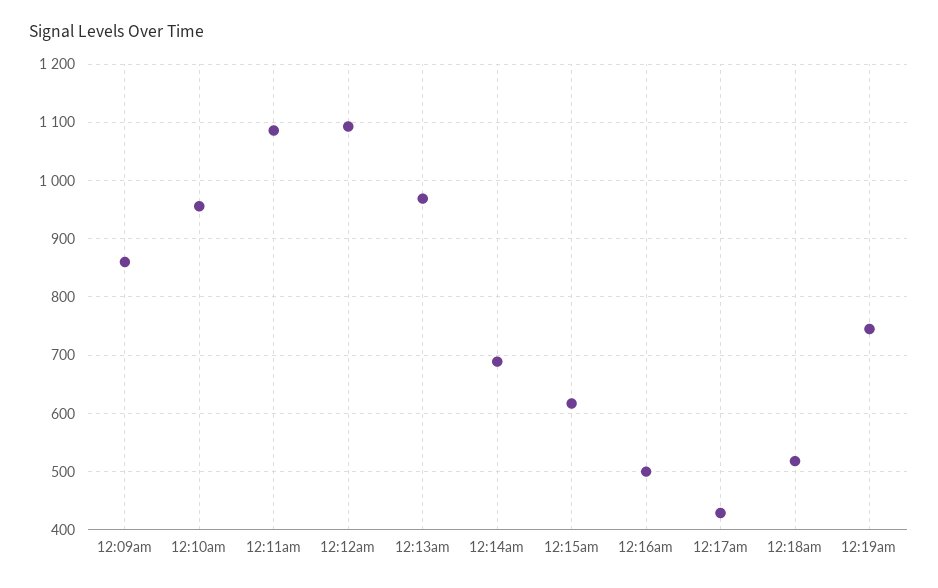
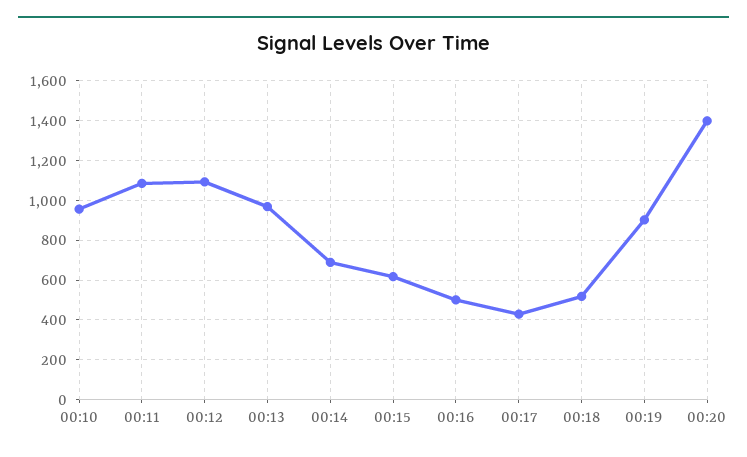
12:09am: 860 -> none
12:19am: 740 -> 900
00:20: none -> 1400

